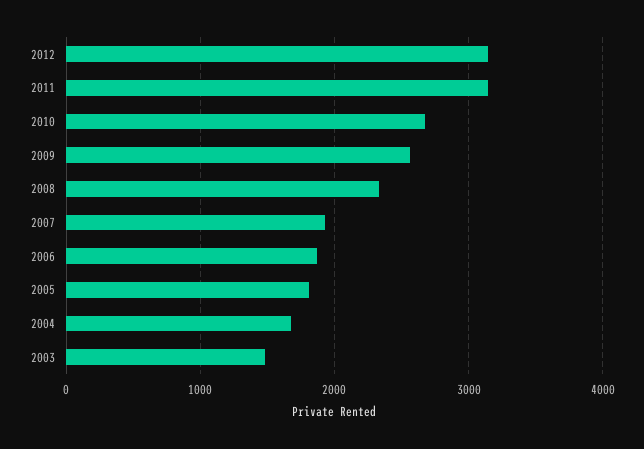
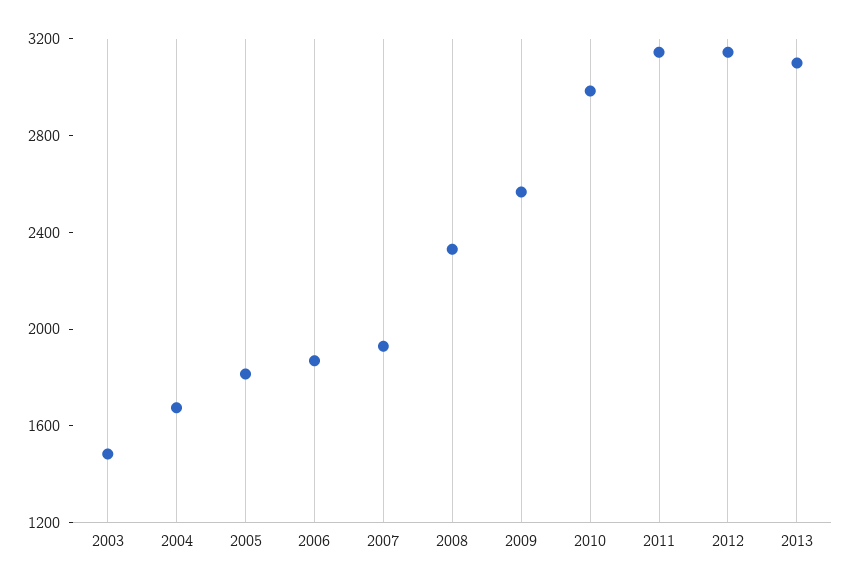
2010: 2700 -> 3000
2013: none -> 3100

